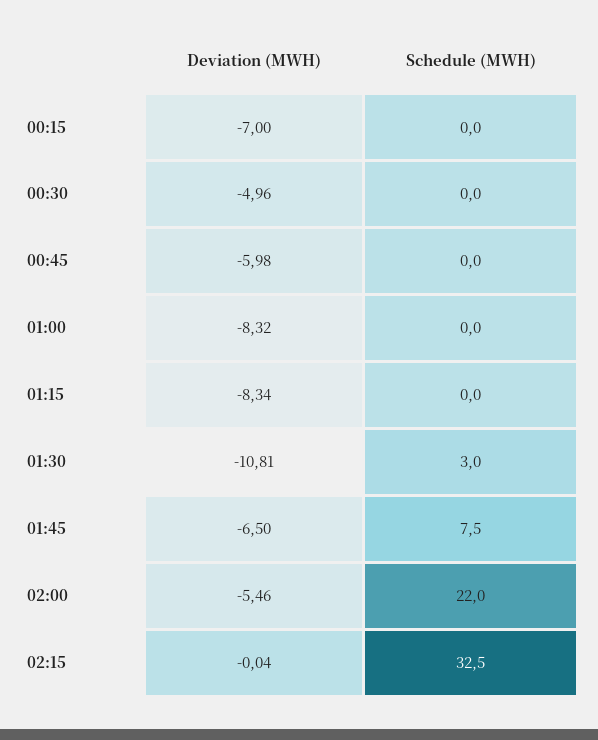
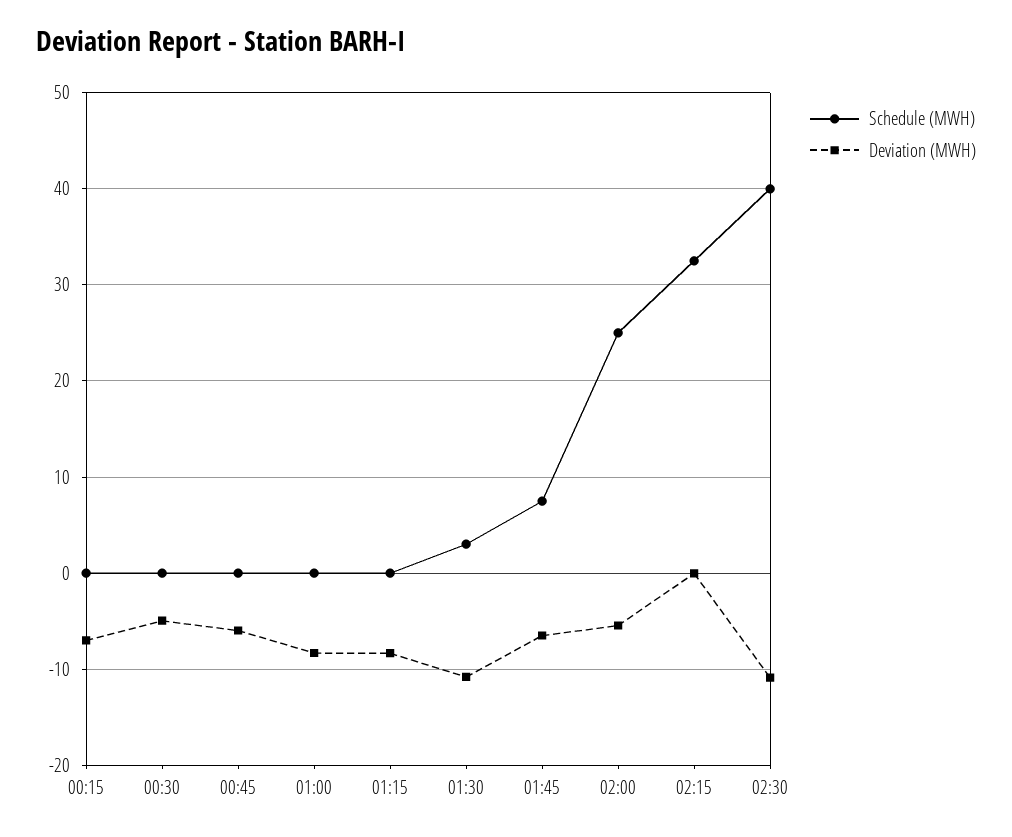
Schedule (MWH), 02:00: 22 -> 25
Schedule (MWH), 02:30: none -> 40
Deviation (MWH), 02:30: none -> -11

